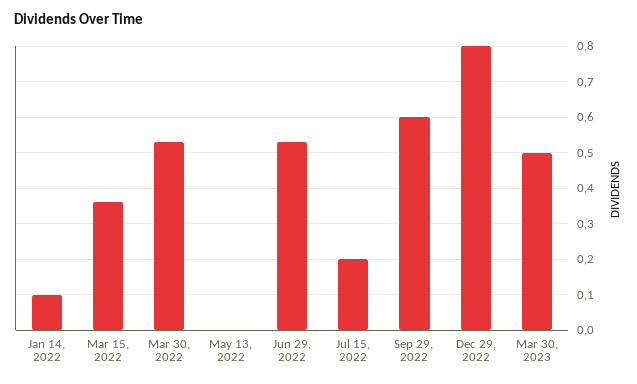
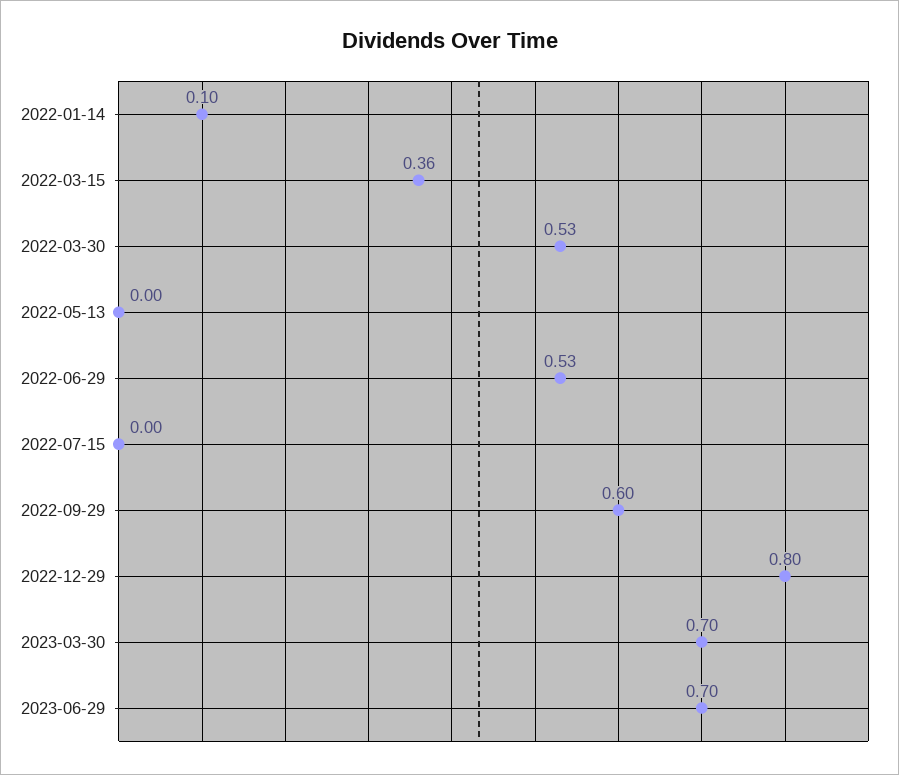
Jul 15, 2022: 0.2 -> 0
Mar 30, 2023: 0.5 -> 0.7
2023-06-29: none -> 0.7

